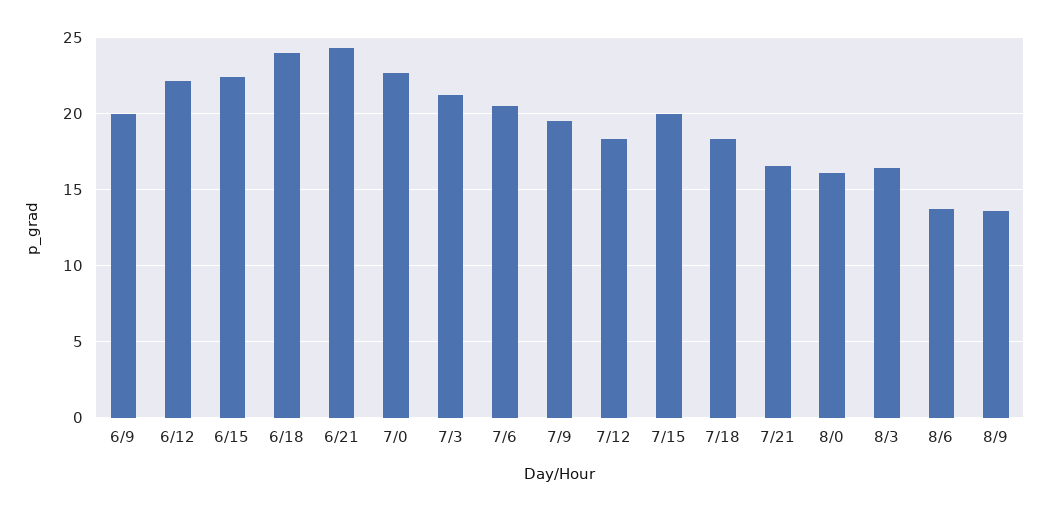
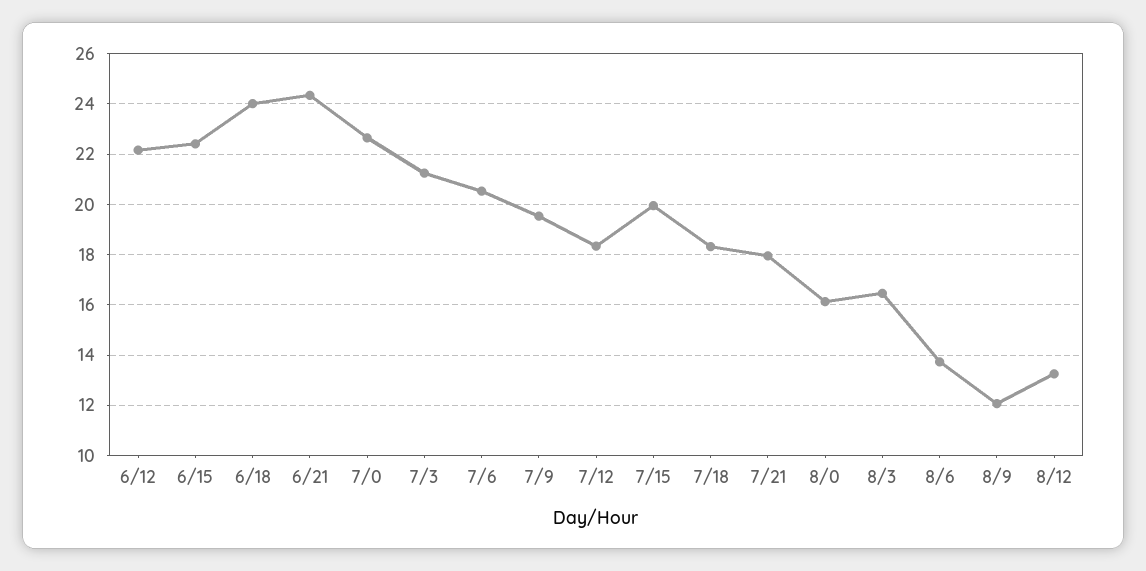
6/9: 20 -> none
7/21: 16.5 -> 18
8/9: 13.5 -> 12
8/12: none -> 13.25

